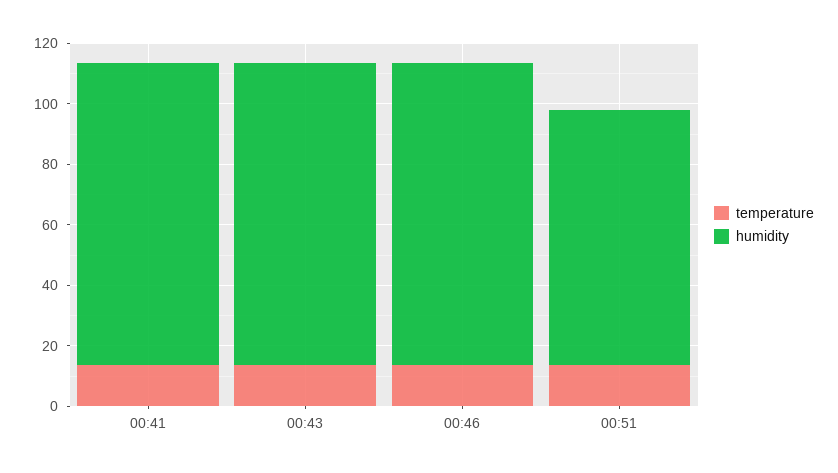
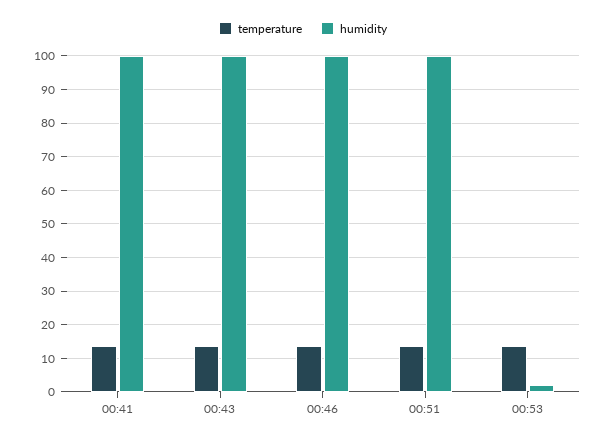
humidity, 00:51: 85 -> 100
temperature, 00:53: none -> 14
humidity, 00:53: none -> 2

